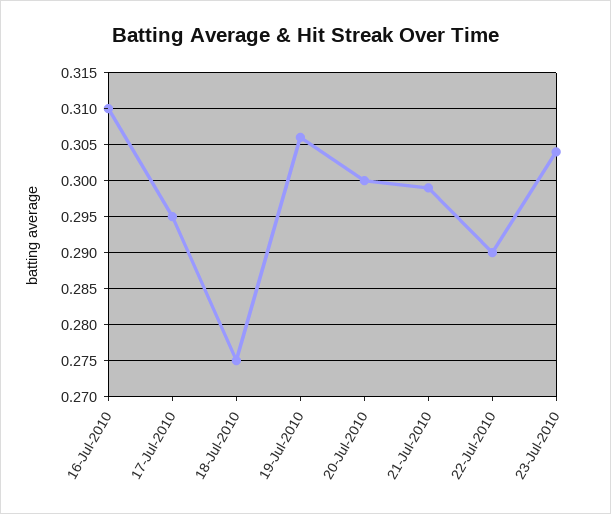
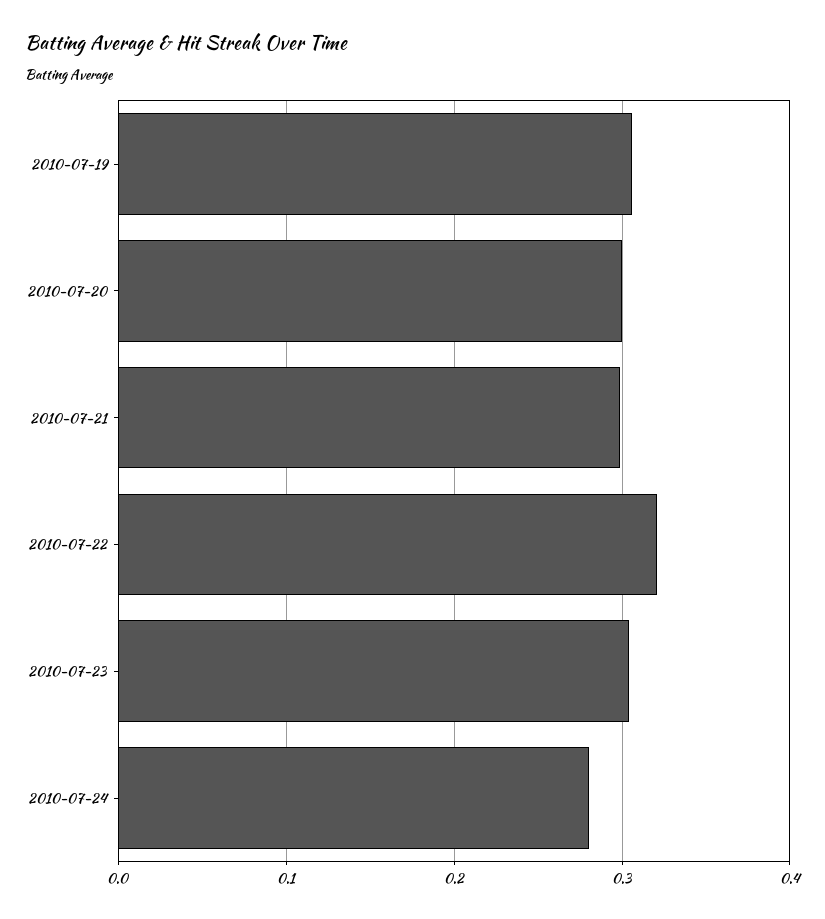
16-Jul-2010: 0.31 -> none
17-Jul-2010: 0.295 -> none
18-Jul-2010: 0.275 -> none
22-Jul-2010: 0.29 -> 0.32
2010-07-24: none -> 0.28

